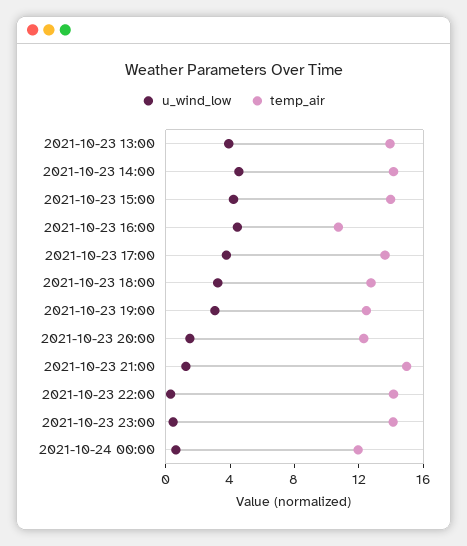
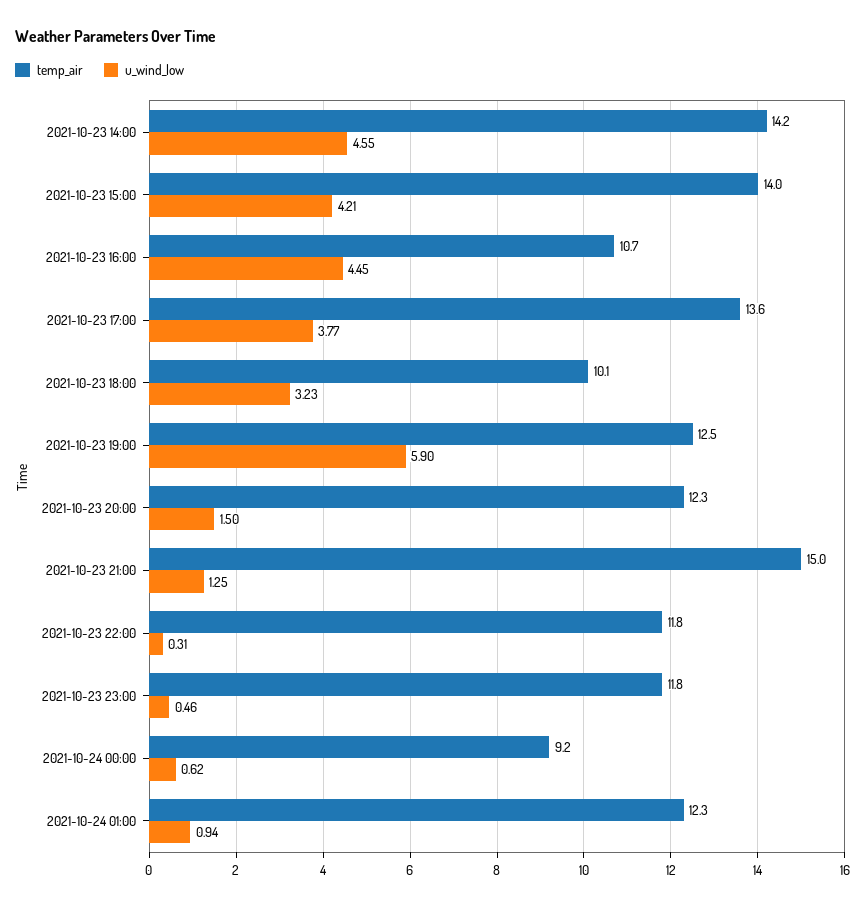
u_wind_low, 2021-10-23 13:00: 4 -> none
temp_air, 2021-10-23 13:00: 14 -> none
temp_air, 2021-10-23 18:00: 13 -> 10.1
u_wind_low, 2021-10-23 19:00: 3 -> 5.9
temp_air, 2021-10-23 22:00: 14 -> 11.8
temp_air, 2021-10-23 23:00: 14 -> 11.8
temp_air, 2021-10-24 00:00: 12 -> 9.2
temp_air, 2021-10-24 01:00: none -> 12.3
u_wind_low, 2021-10-24 01:00: none -> 0.94

